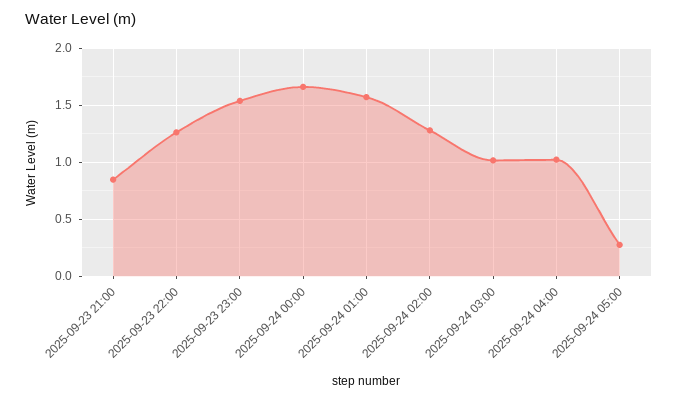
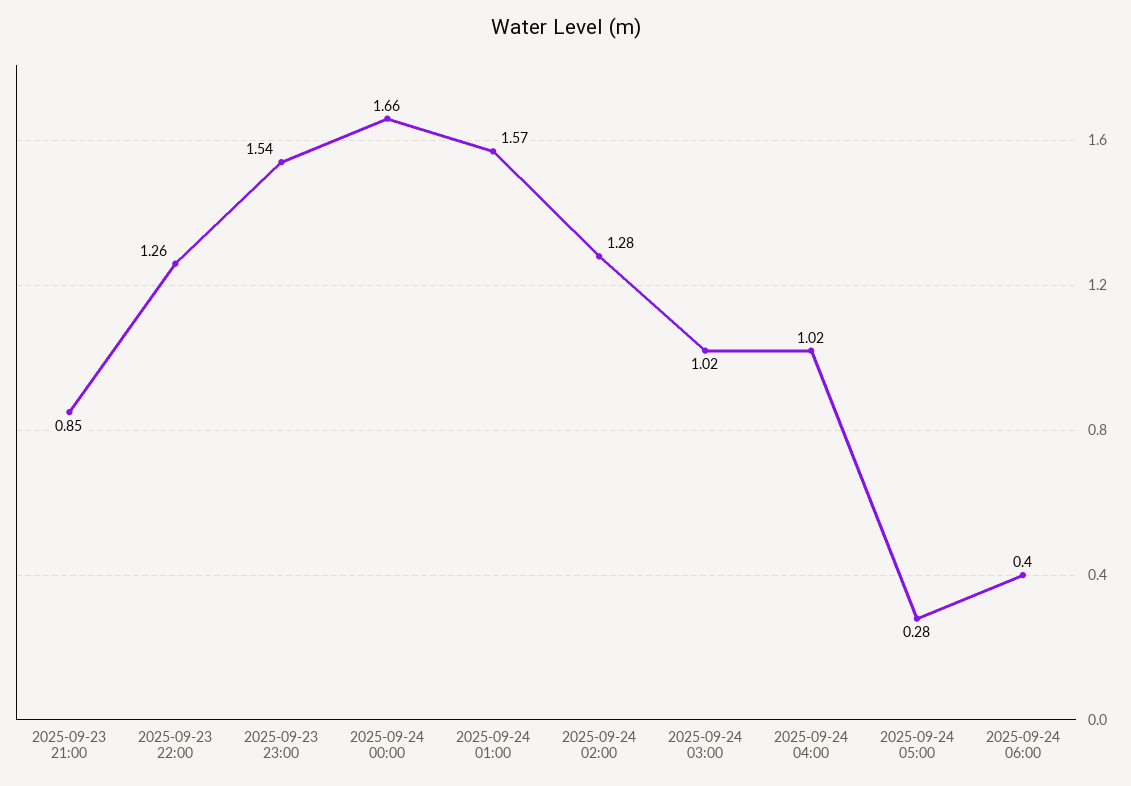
2025-09-24 06:00: none -> 0.4

